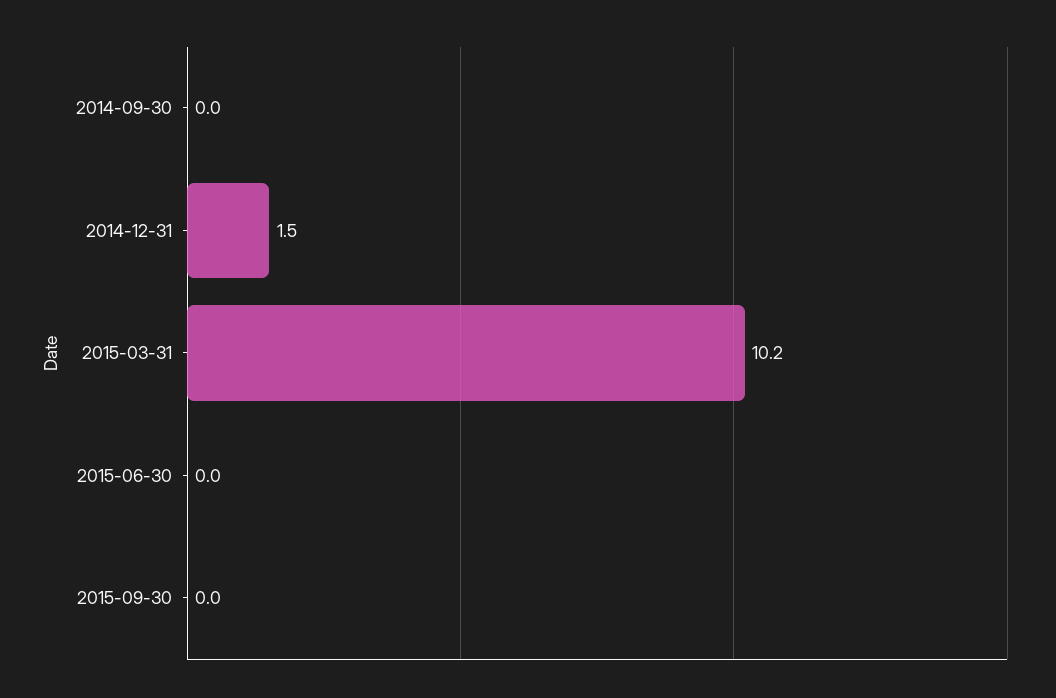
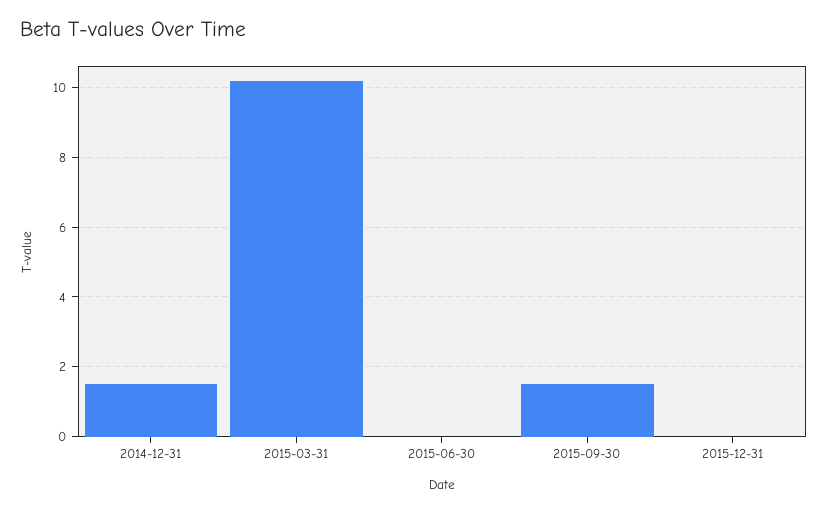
2014-09-30: 0 -> none
2015-09-30: 0 -> 1.5
2015-12-31: none -> 0

